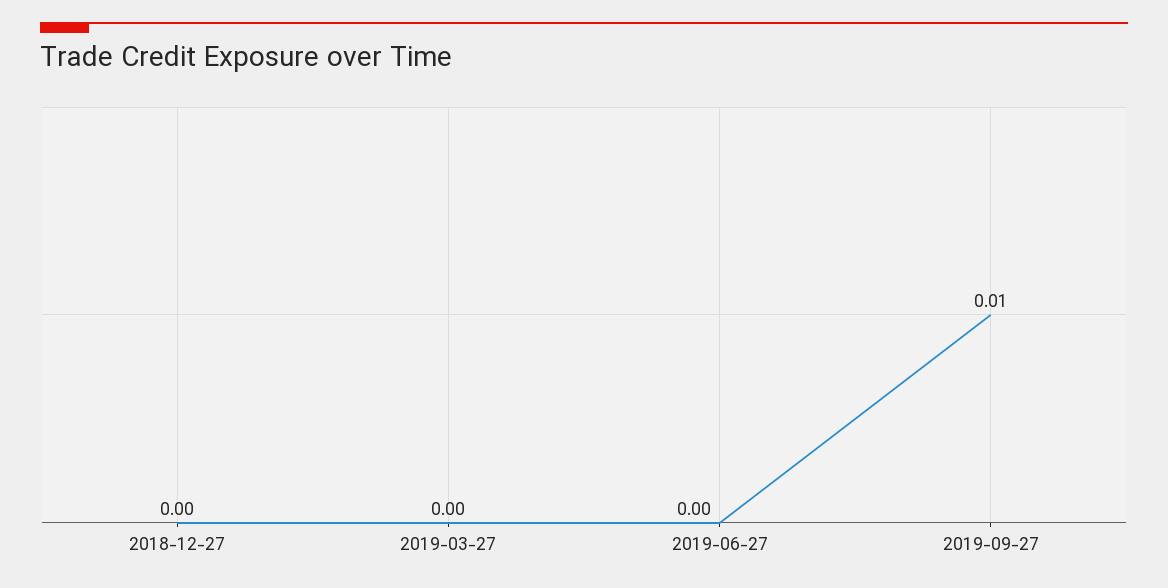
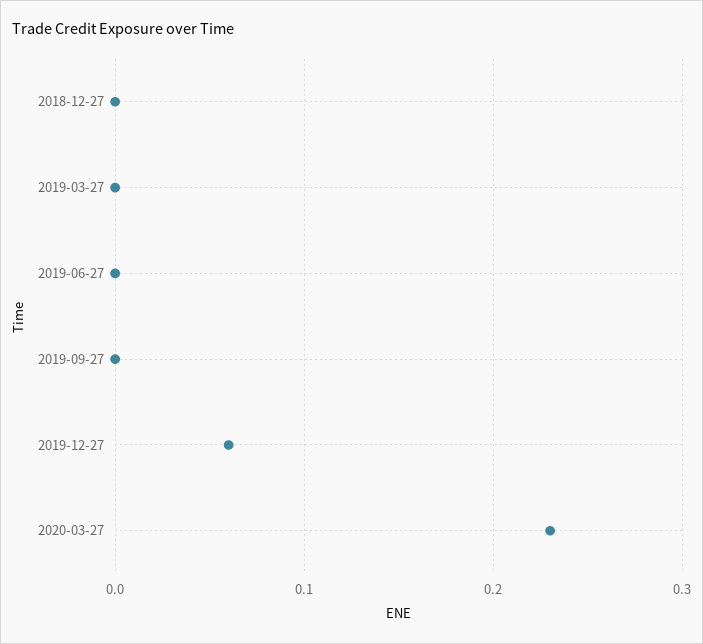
2019-09-27: 0.01 -> 0
2019-12-27: none -> 0.06
2020-03-27: none -> 0.23

